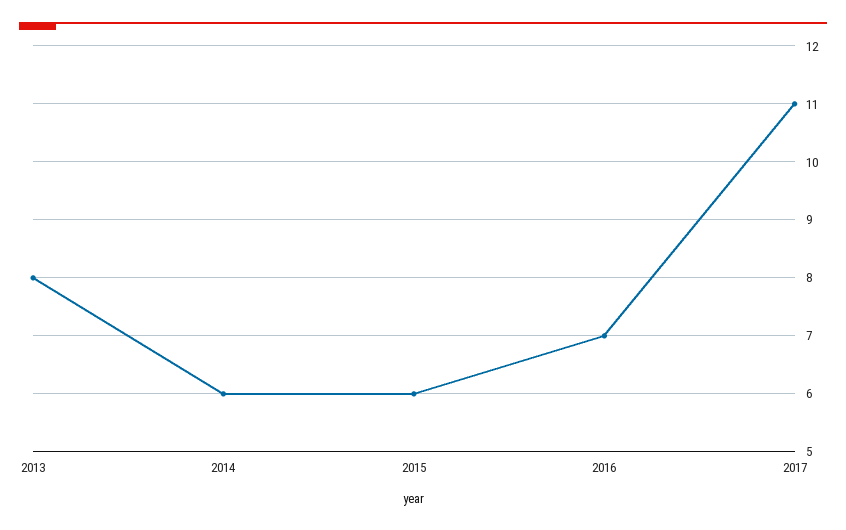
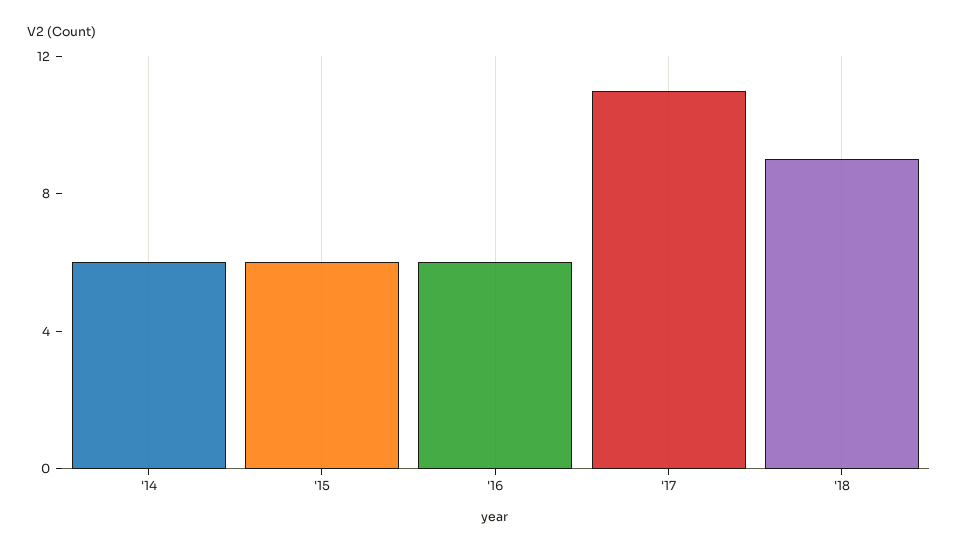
2013: 8 -> none
2016: 7 -> 6
'18: none -> 9

